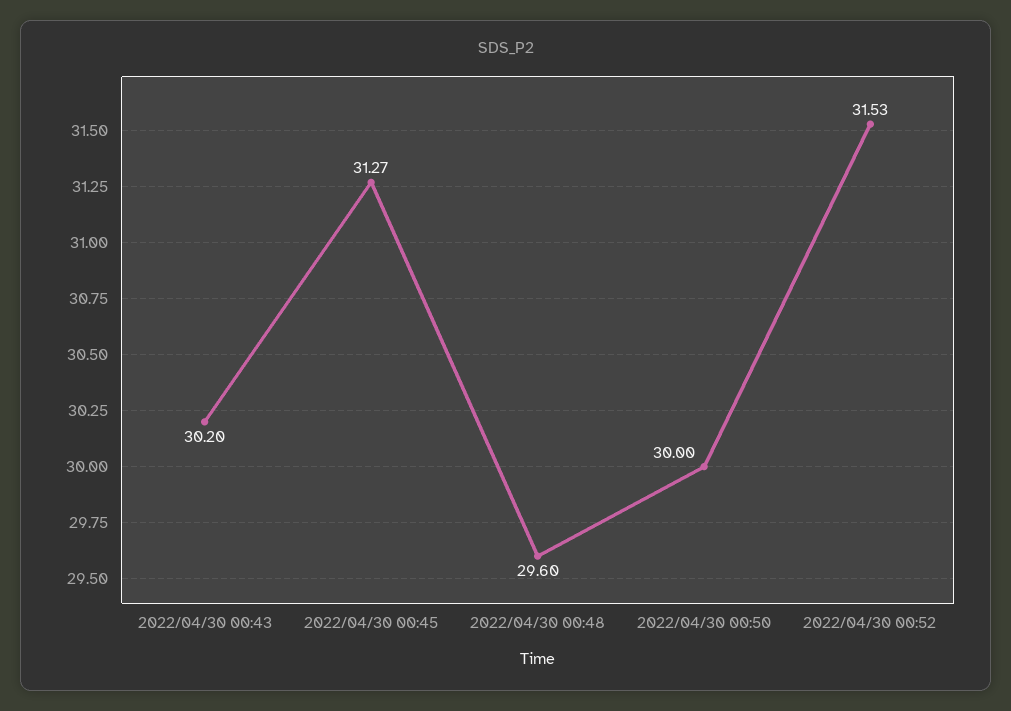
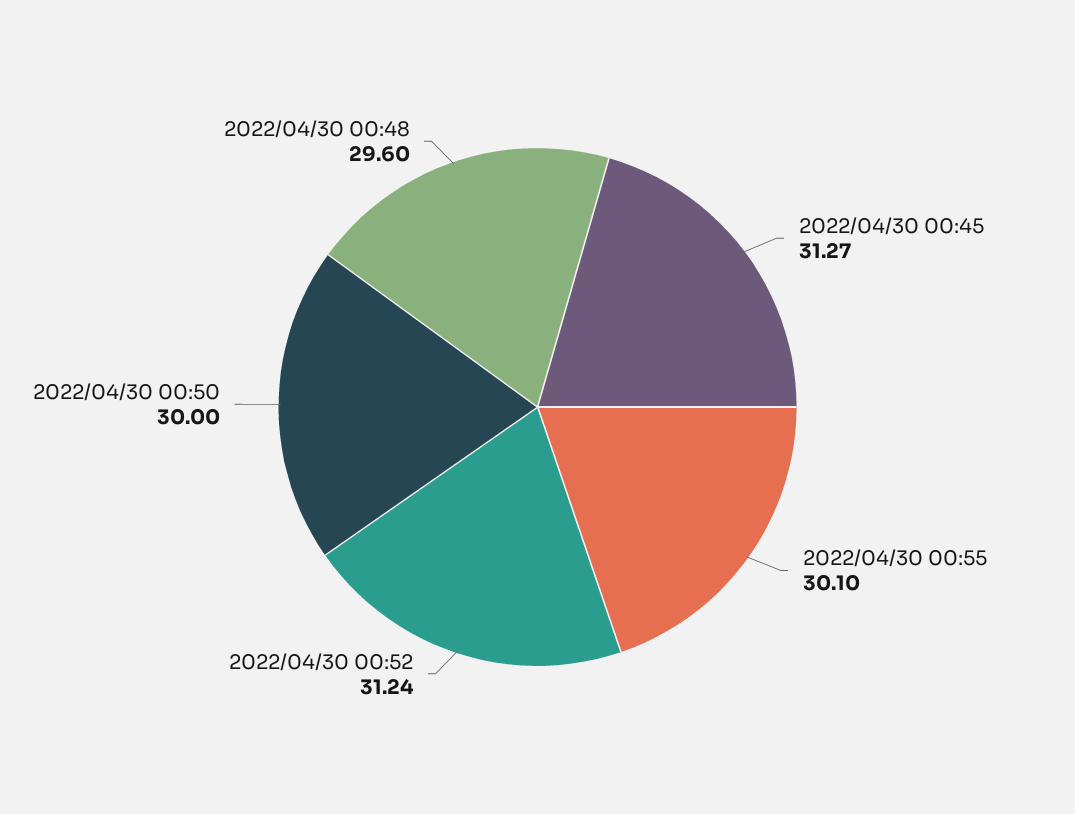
2022/04/30 00:43: 30.2 -> none
2022/04/30 00:52: 31.53 -> 31.24
2022/04/30 00:55: none -> 30.1

